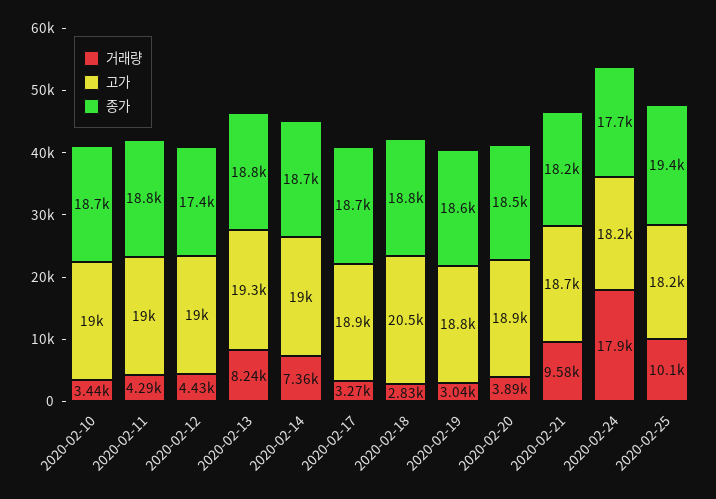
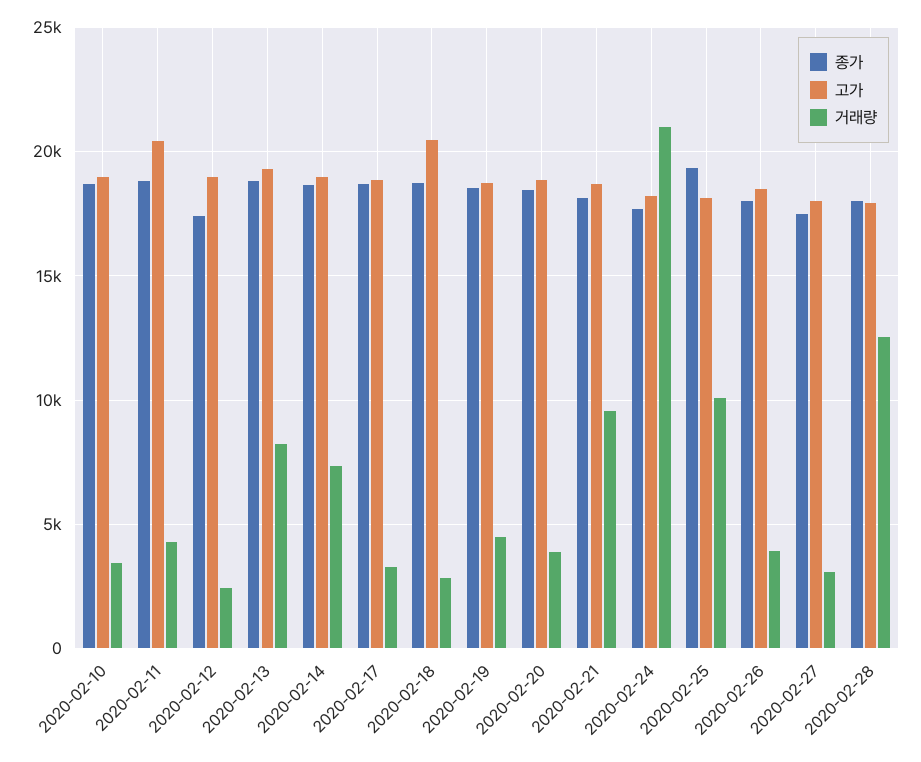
고가, 2020-02-11: 19000 -> 20500
거래량, 2020-02-12: 4430 -> 2500
거래량, 2020-02-19: 3040 -> 4500
거래량, 2020-02-24: 17900 -> 21000
종가, 2020-02-26: none -> 18000
고가, 2020-02-26: none -> 18500
거래량, 2020-02-26: none -> 4000
종가, 2020-02-27: none -> 17500
고가, 2020-02-27: none -> 18000
거래량, 2020-02-27: none -> 3000
종가, 2020-02-28: none -> 18000
고가, 2020-02-28: none -> 18000
거래량, 2020-02-28: none -> 12500

